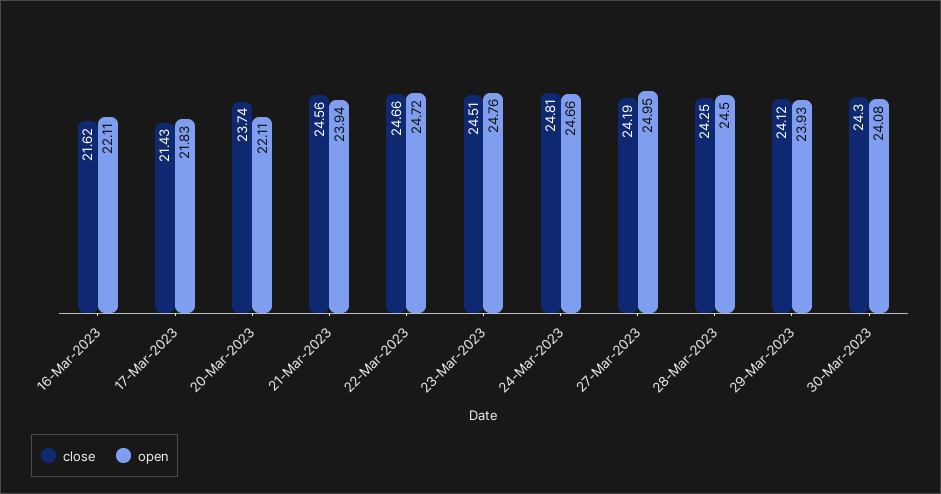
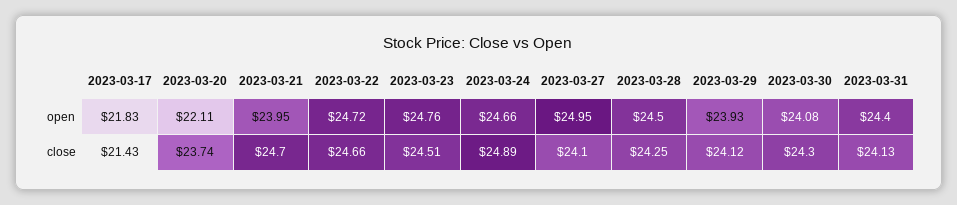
close, 16-Mar-2023: 21.62 -> none
open, 16-Mar-2023: 22.11 -> none
close, 21-Mar-2023: 24.56 -> 24.7
open, 21-Mar-2023: 23.94 -> 23.95
close, 24-Mar-2023: 24.81 -> 24.89
close, 27-Mar-2023: 24.19 -> 24.1
open, 2023-03-31: none -> 24.4
close, 2023-03-31: none -> 24.13

